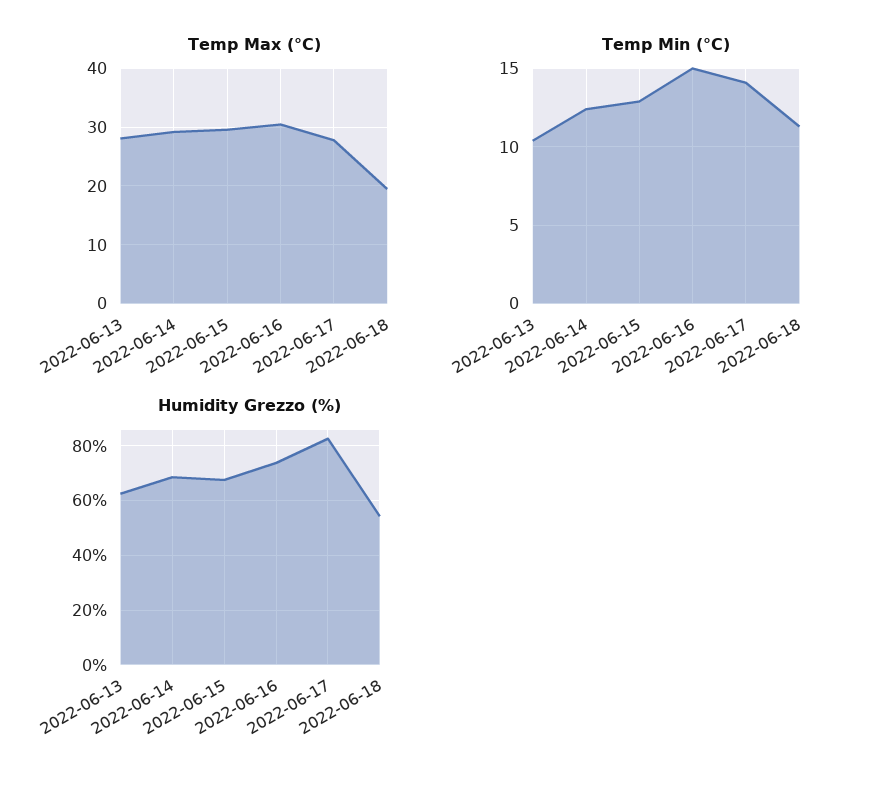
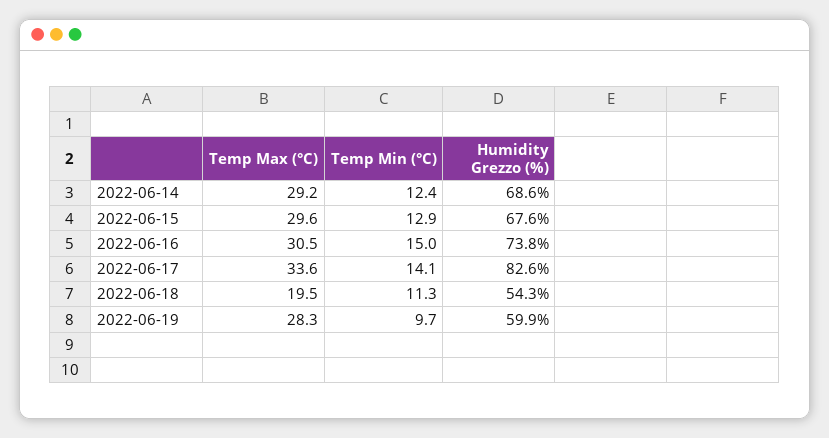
Temp Max (°C), 2022-06-13: 28 -> none
Temp Max (°C), 2022-06-17: 28 -> 33.6
Temp Min (°C), 2022-06-13: 10.5 -> none
Humidity Grezzo (%), 2022-06-13: 62.5 -> none
Temp Max (°C), 2022-06-19: none -> 28.3
Temp Min (°C), 2022-06-19: none -> 9.7
Humidity Grezzo (%), 2022-06-19: none -> 59.9

